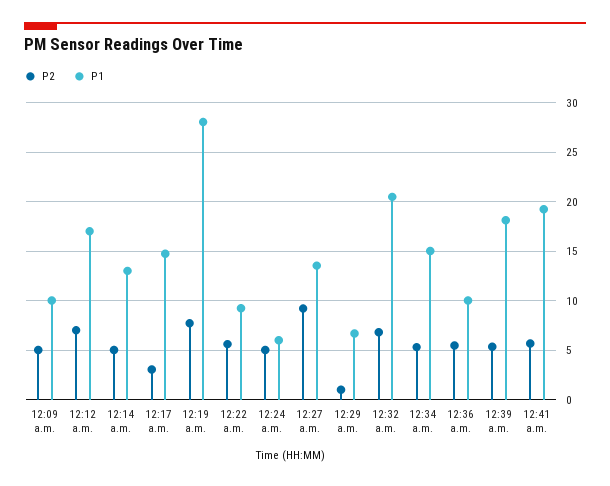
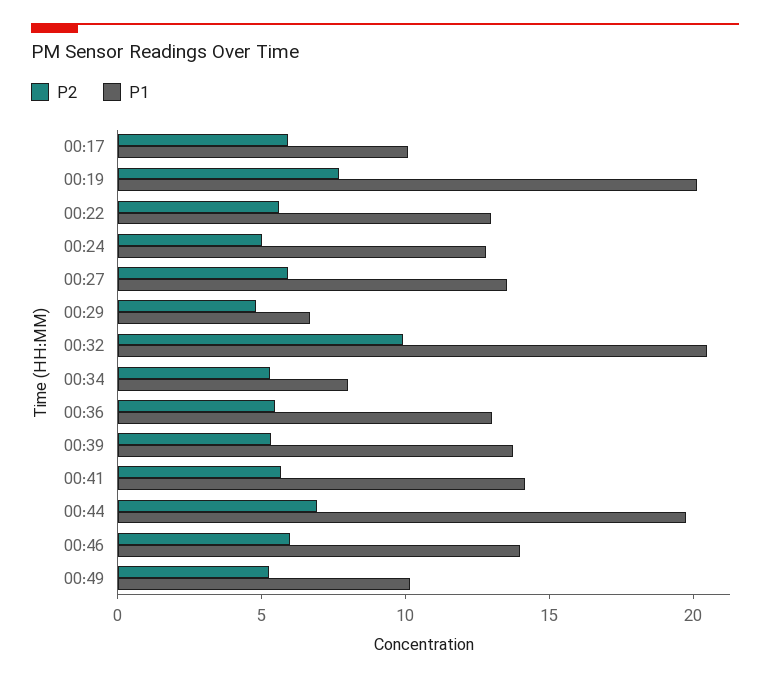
P2, 12:09 a.m.: 5 -> none
P1, 12:09 a.m.: 10 -> none
P2, 12:12 a.m.: 7 -> none
P1, 12:12 a.m.: 17 -> none
P2, 12:14 a.m.: 5 -> none
P1, 12:14 a.m.: 13 -> none
P2, 12:17 a.m.: 3 -> 6
P1, 12:17 a.m.: 15 -> 10
P1, 12:19 a.m.: 28 -> 20
P1, 12:22 a.m.: 9 -> 13
P1, 12:24 a.m.: 6 -> 13
P2, 12:27 a.m.: 9 -> 6
P2, 12:29 a.m.: 1 -> 5
P2, 12:32 a.m.: 7 -> 10
P1, 12:34 a.m.: 15 -> 8
P1, 12:36 a.m.: 10 -> 13
P1, 12:39 a.m.: 18 -> 14
P1, 12:41 a.m.: 19 -> 14
P2, 00:44: none -> 7
P1, 00:44: none -> 20
P2, 00:46: none -> 6
P1, 00:46: none -> 14
P2, 00:49: none -> 5
P1, 00:49: none -> 10

